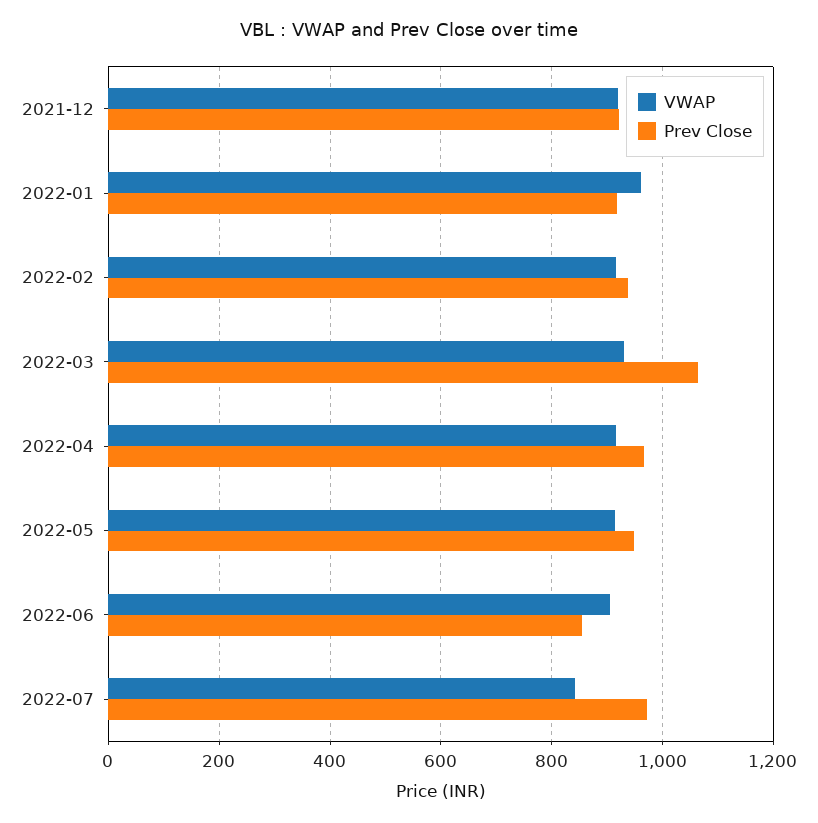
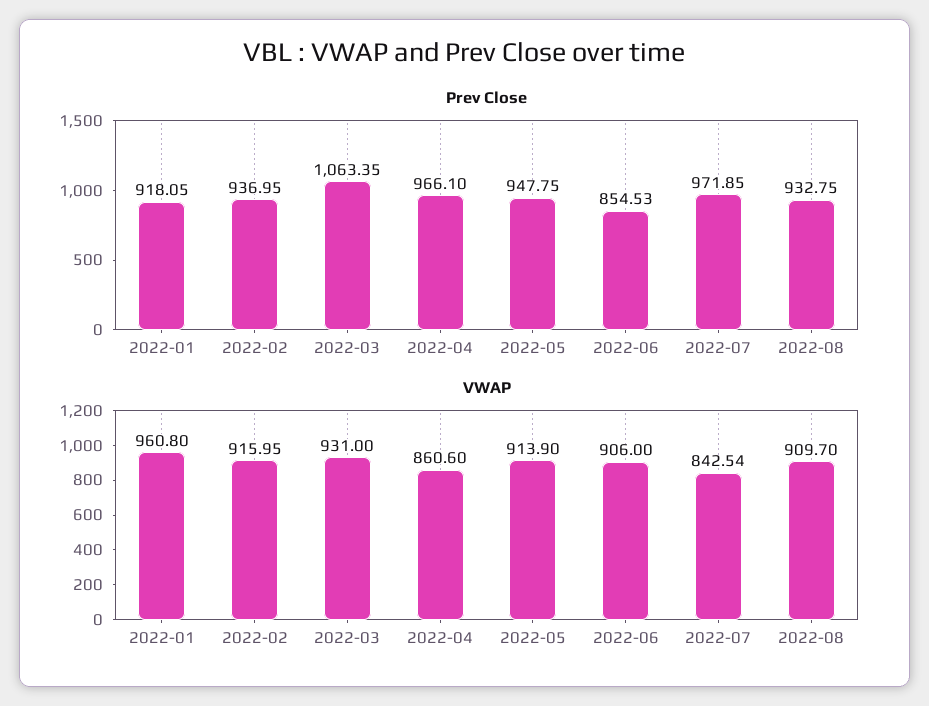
VWAP, 2021-12: 920 -> none
Prev Close, 2021-12: 920 -> none
VWAP, 2022-04: 920 -> 860.6
Prev Close, 2022-08: none -> 932.75
VWAP, 2022-08: none -> 909.7

